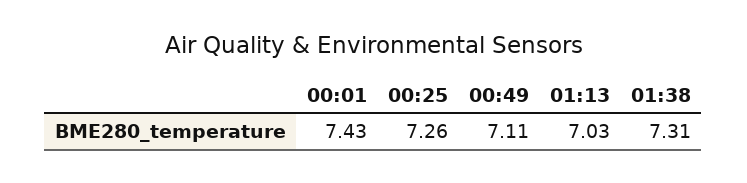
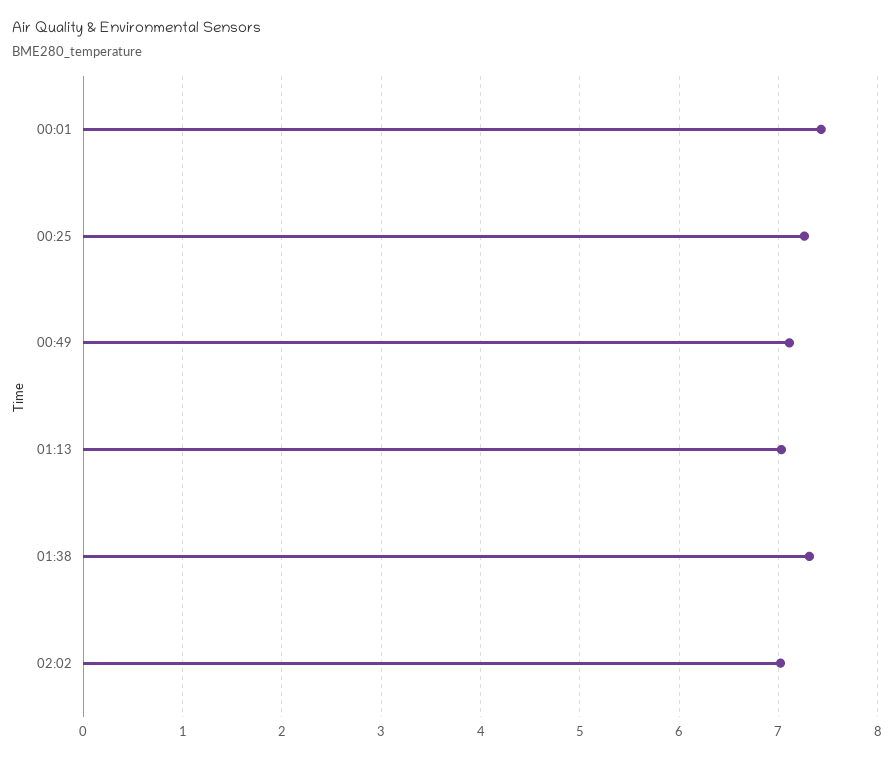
02:02: none -> 7

